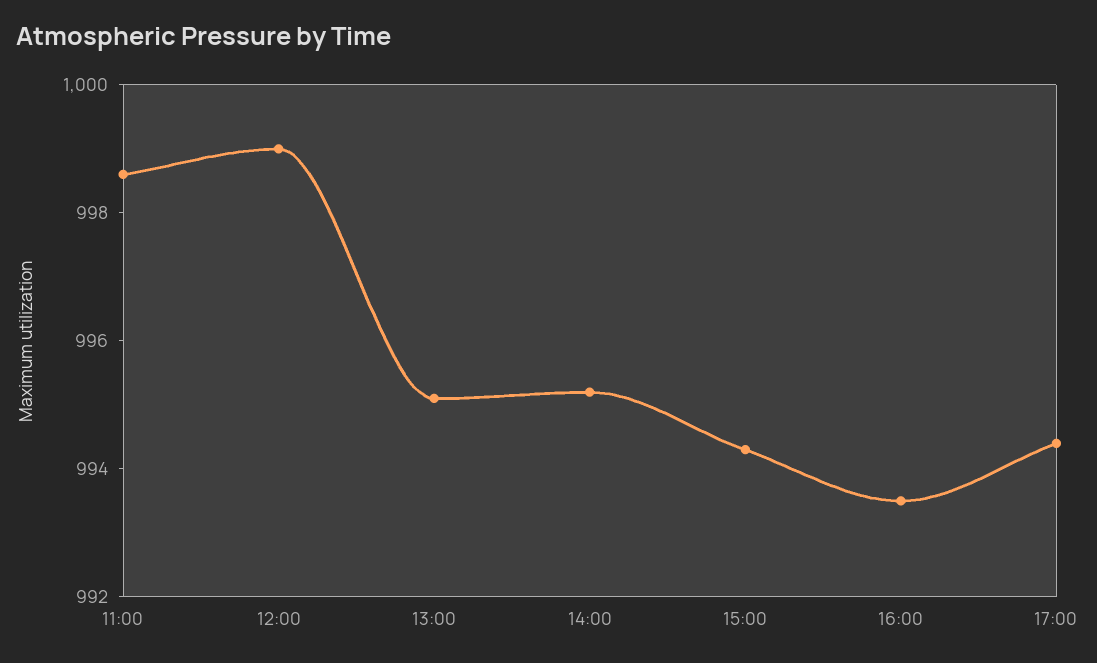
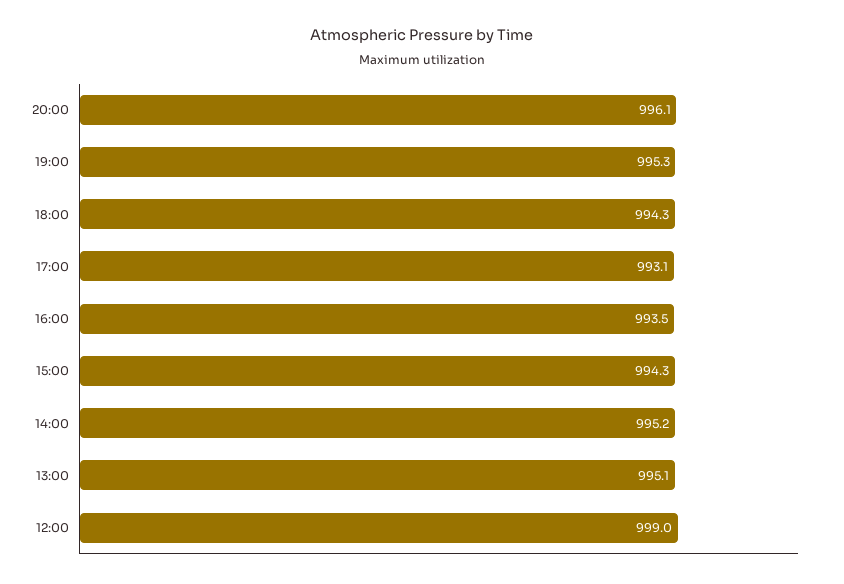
11:00: 998.5 -> none
17:00: 994.5 -> 993.1
20:00: none -> 996.1
19:00: none -> 995.3
18:00: none -> 994.3

